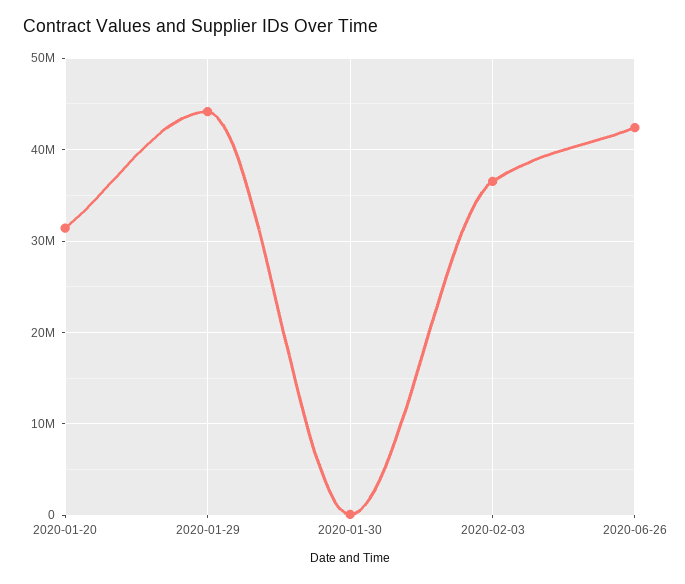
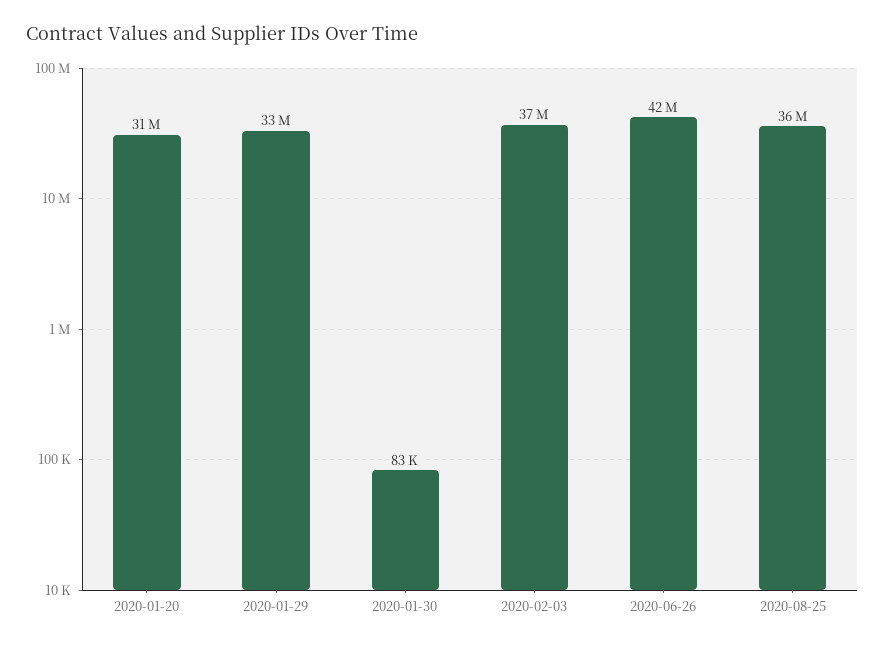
2020-01-29: 44000000 -> 33000000
2020-08-25: none -> 36000000

